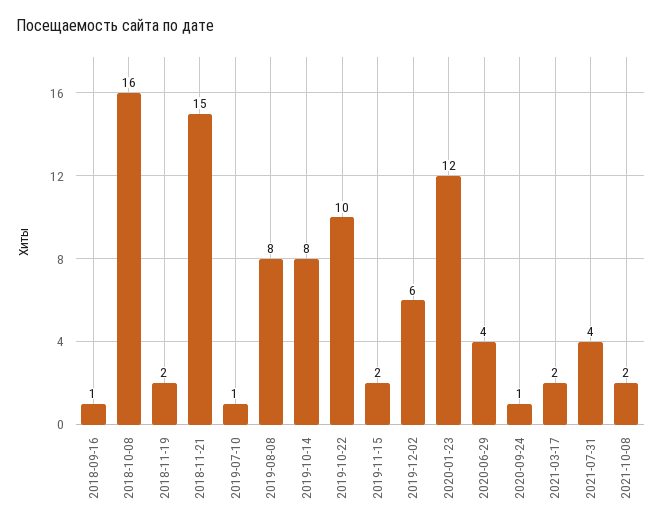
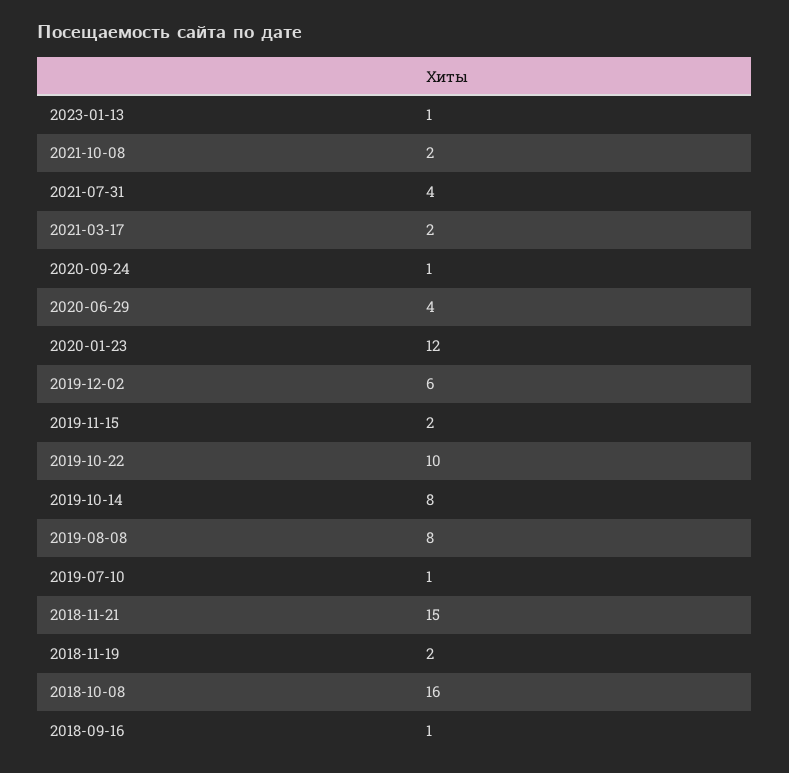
2023-01-13: none -> 1

